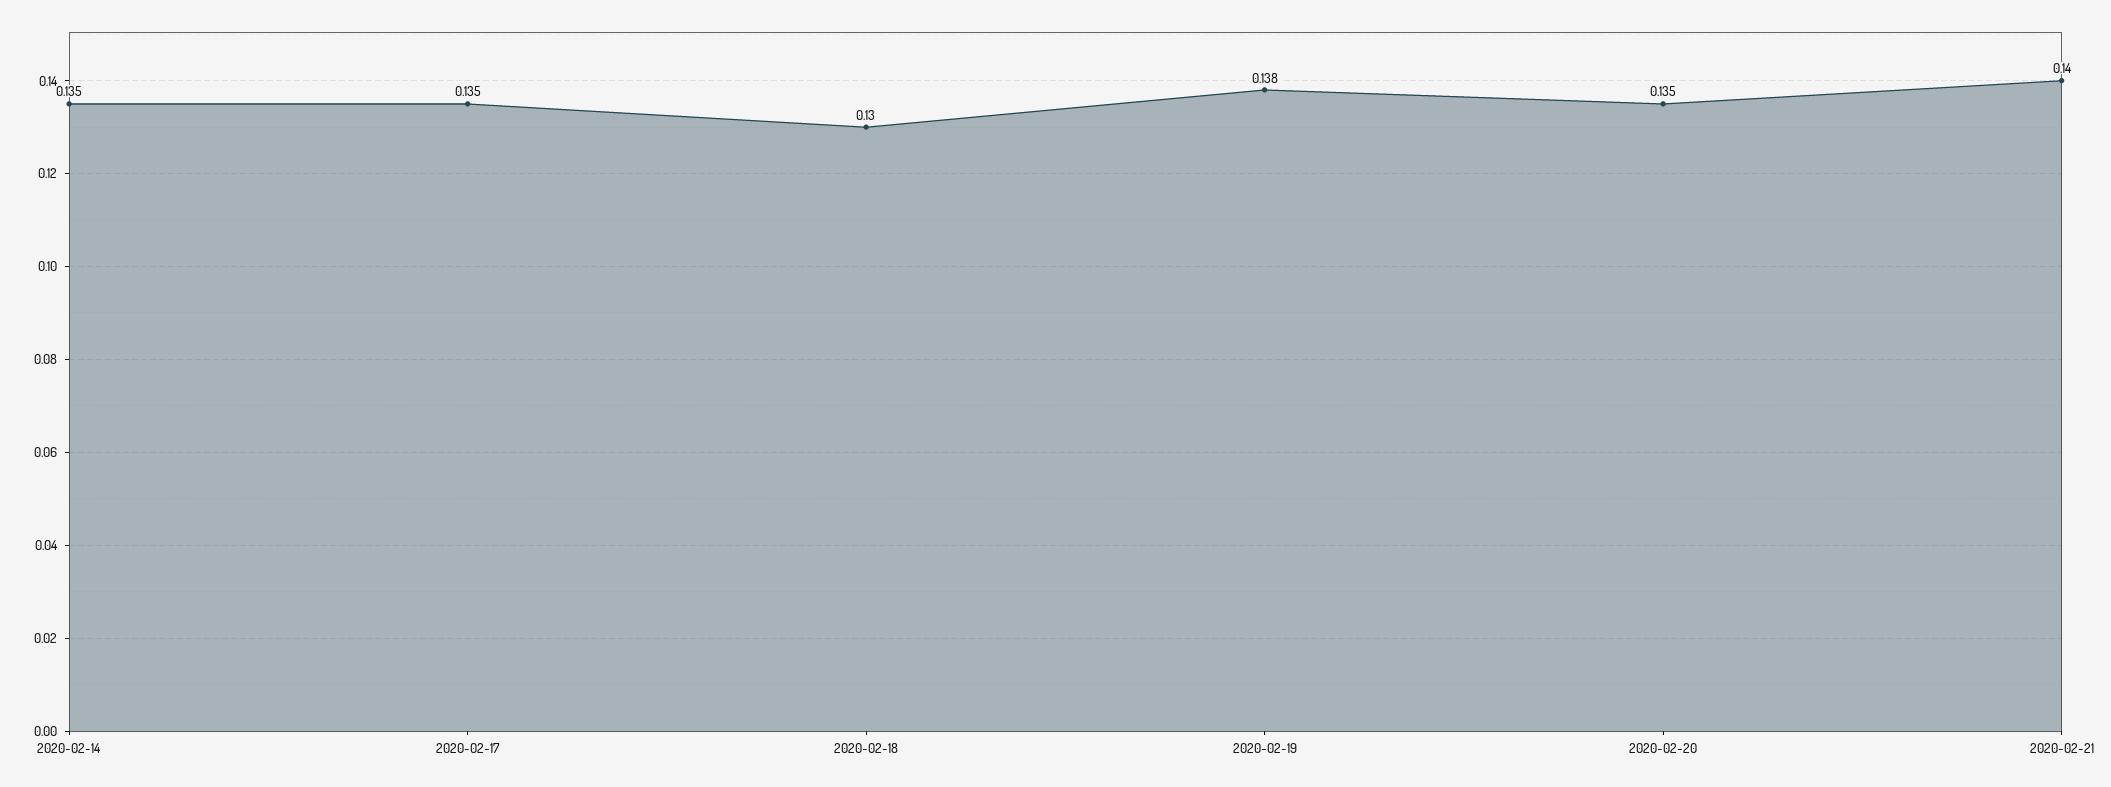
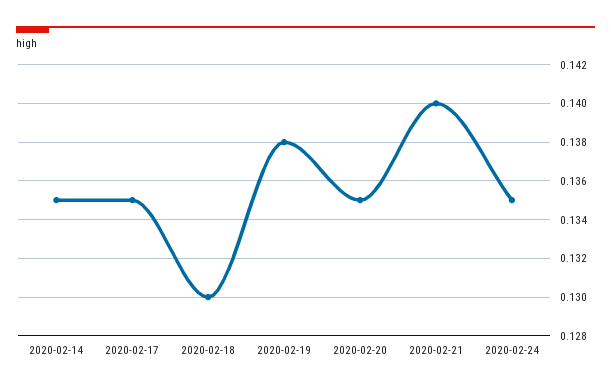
2020-02-24: none -> 0.135

